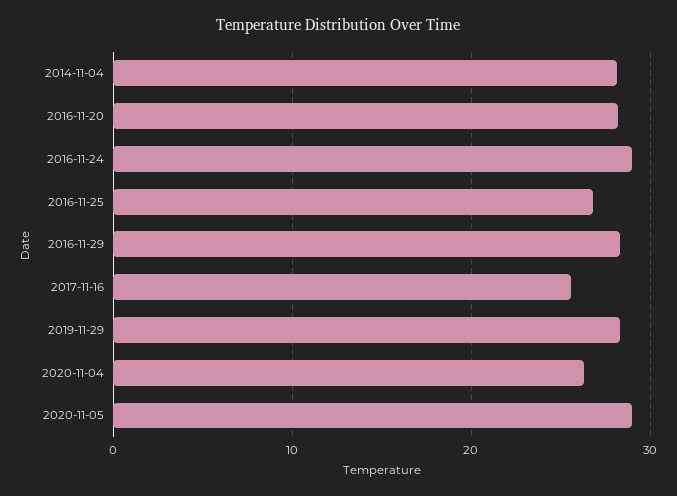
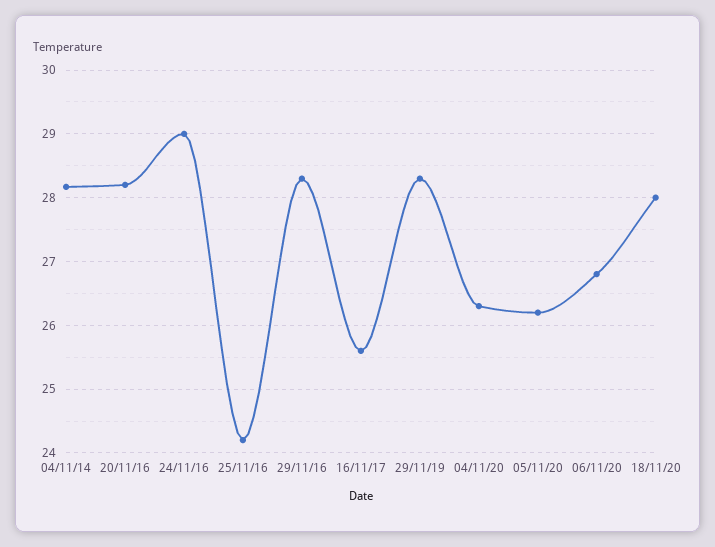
2016-11-25: 27 -> 24.2
2020-11-05: 29 -> 26.2
06/11/20: none -> 26.8
18/11/20: none -> 28

